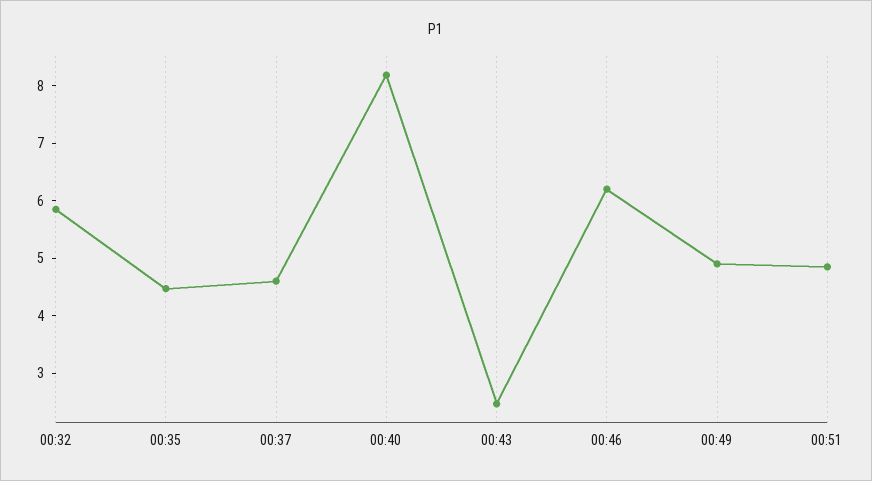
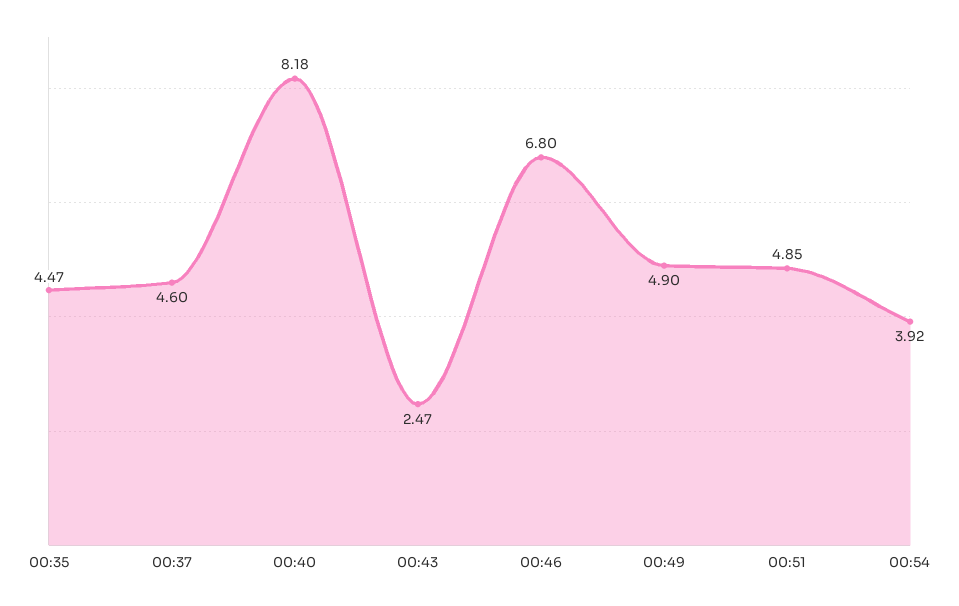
00:32: 5.8 -> none
00:46: 6.2 -> 6.8
00:54: none -> 3.92

